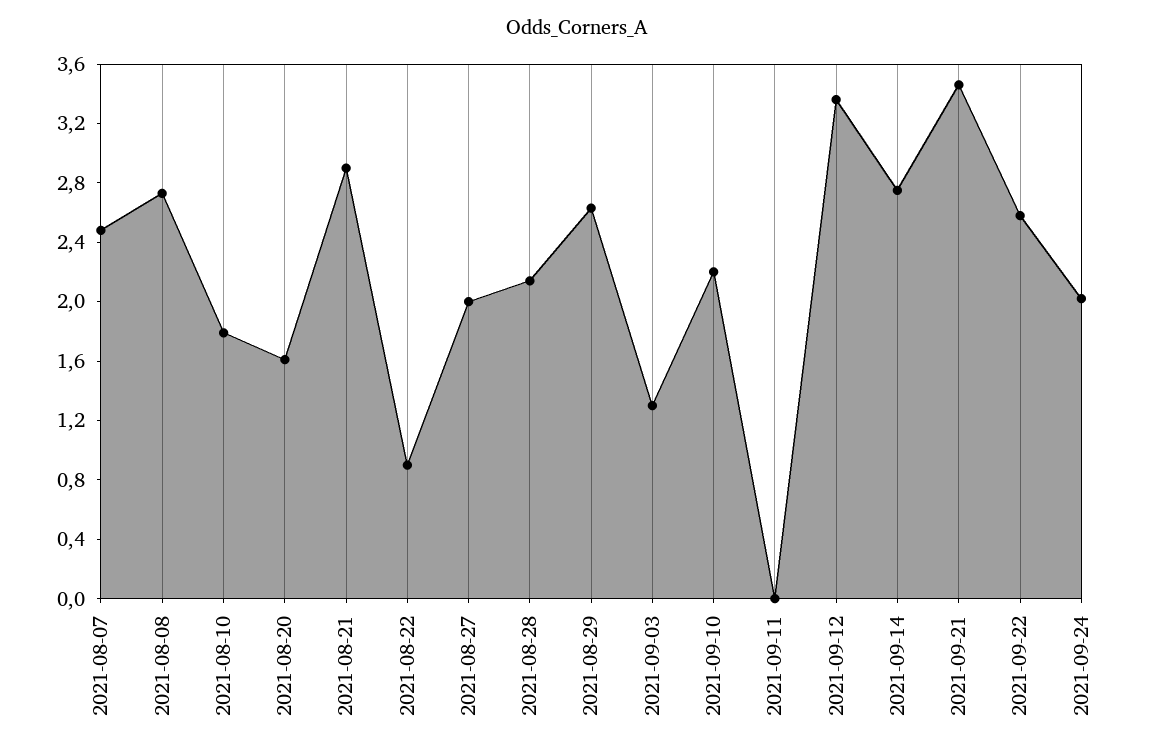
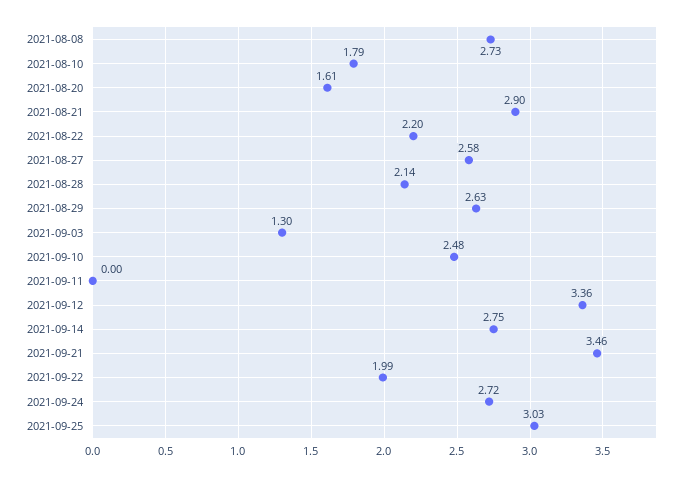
2021-08-07: 2.5 -> none
2021-08-22: 0.9 -> 2.2
2021-08-27: 2 -> 2.58
2021-09-10: 2.2 -> 2.48
2021-09-22: 2.6 -> 1.99
2021-09-24: 2 -> 2.72
2021-09-25: none -> 3.03

